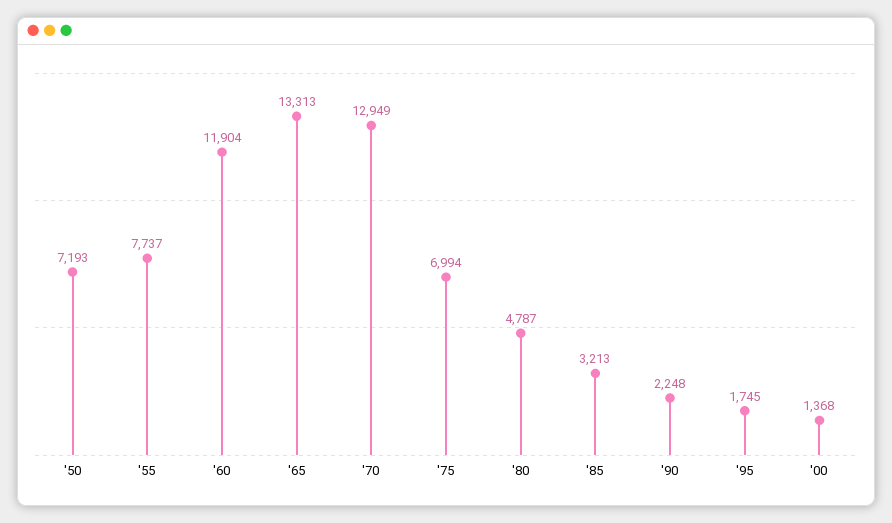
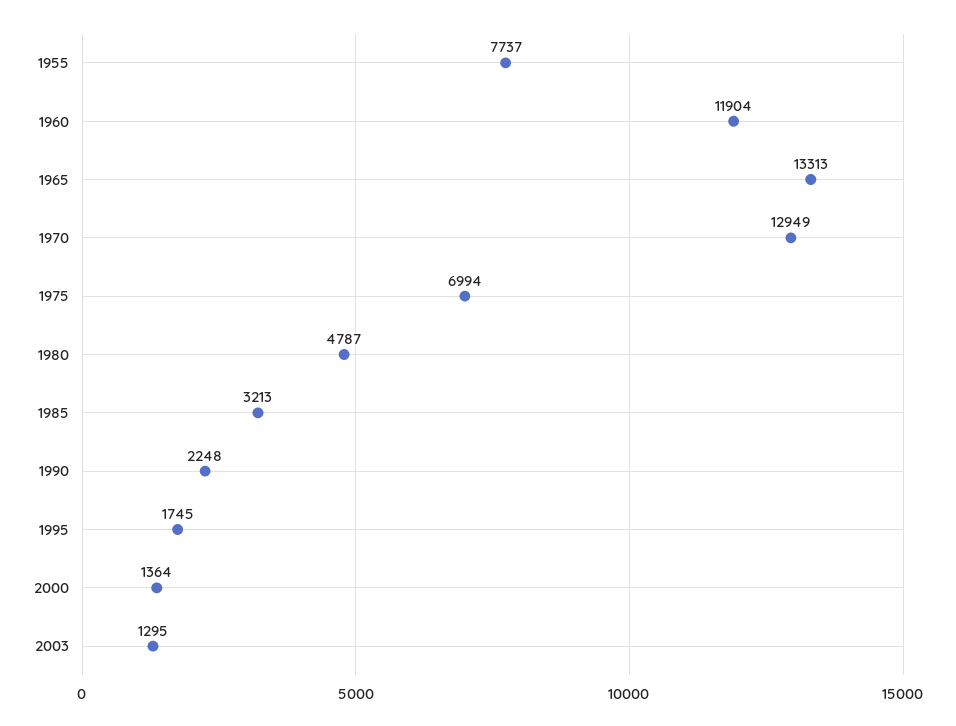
'50: 7193 -> none
'00: 1368 -> 1364
2003: none -> 1295

